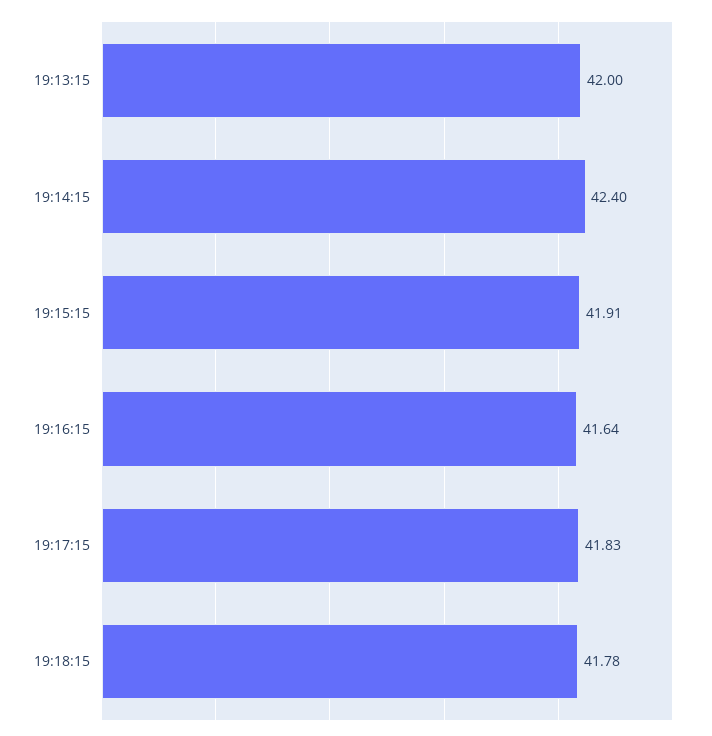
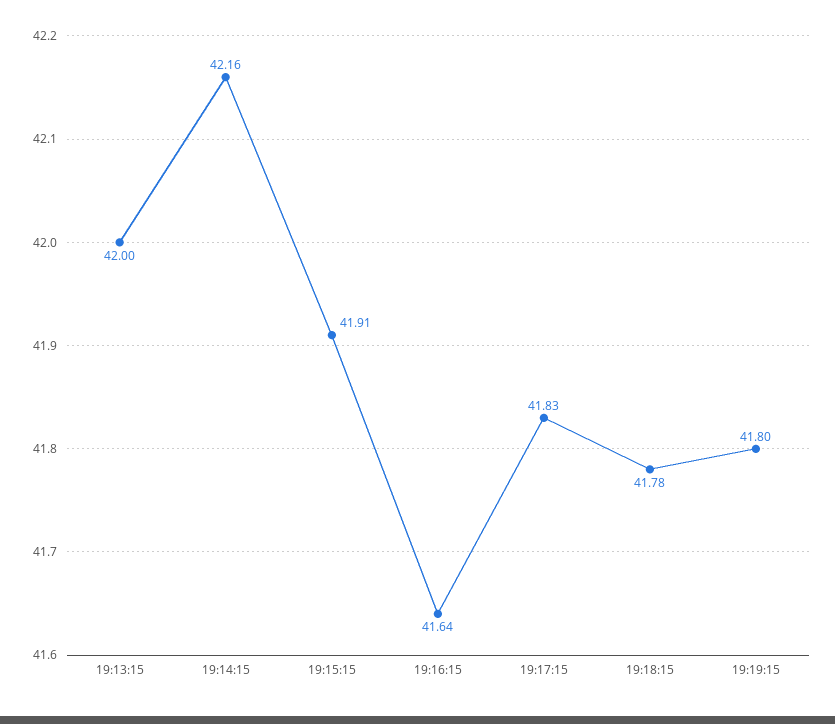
19:14:15: 42.4 -> 42.16
19:19:15: none -> 41.8

